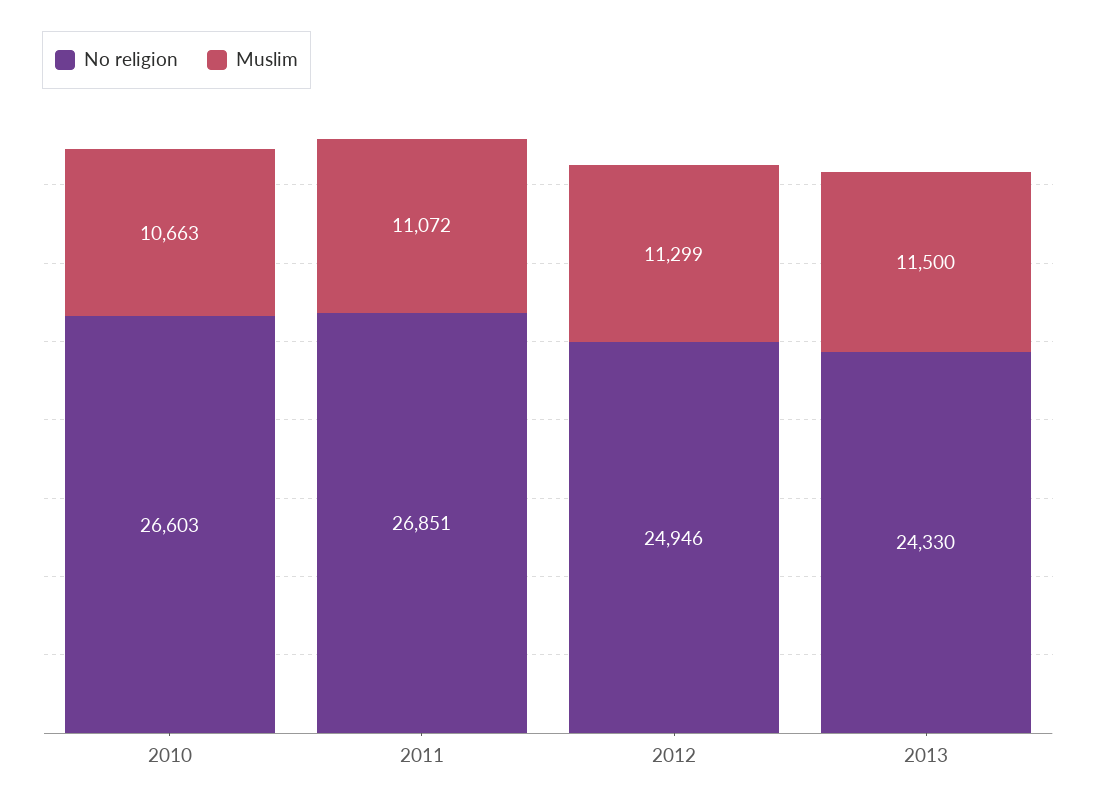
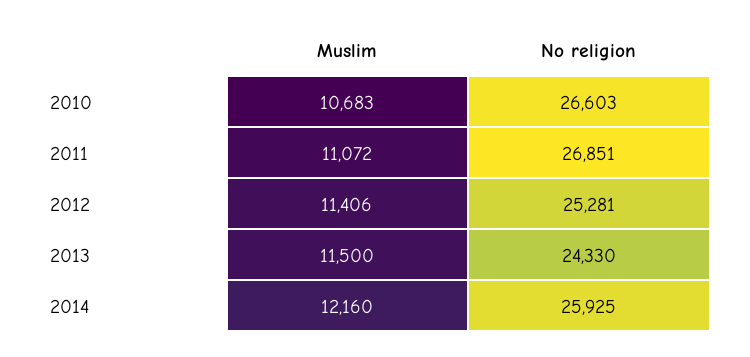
Muslim, 2010: 10663 -> 10683
No religion, 2012: 24946 -> 25281
Muslim, 2012: 11299 -> 11406
Muslim, 2014: none -> 12160
No religion, 2014: none -> 25925

